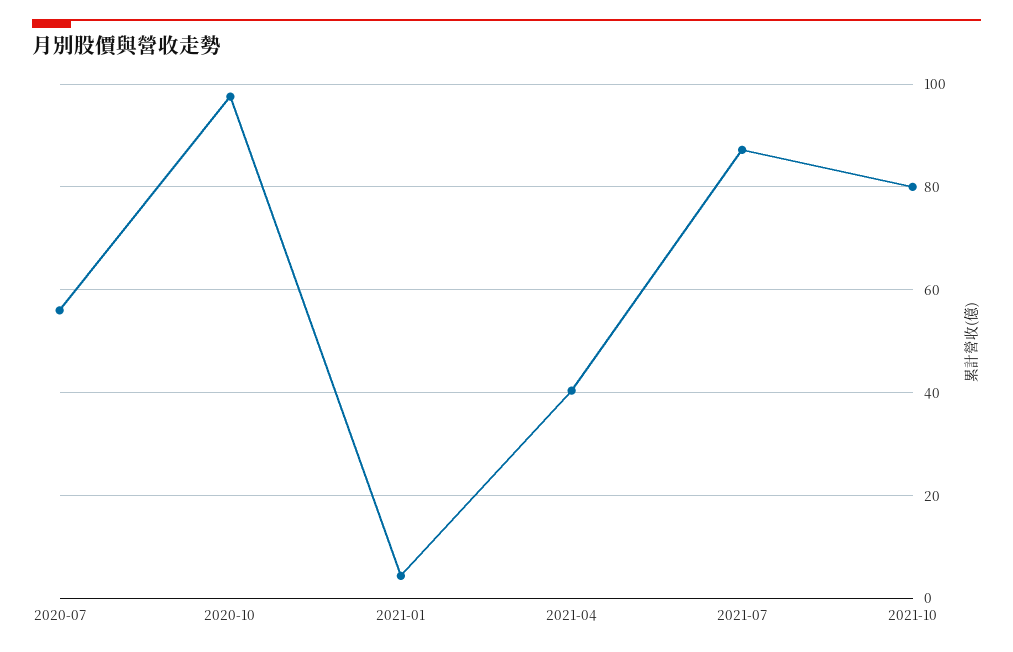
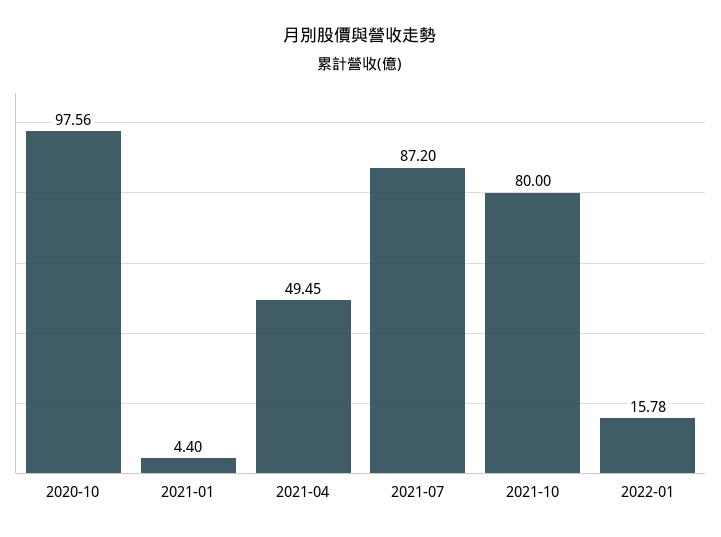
2020-07: 56 -> none
2021-04: 40 -> 49.45
2022-01: none -> 15.78

